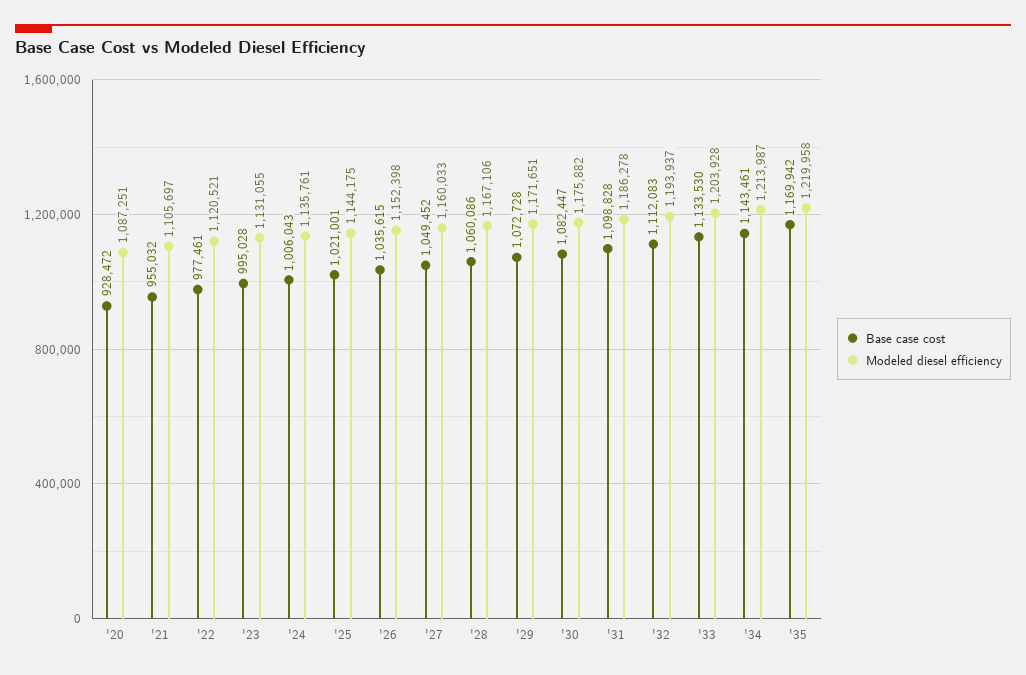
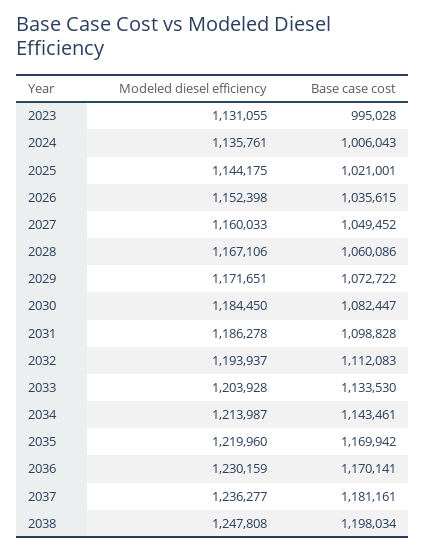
Base case cost, '20: 928472 -> none
Modeled diesel efficiency, '20: 1087251 -> none
Base case cost, '21: 955032 -> none
Modeled diesel efficiency, '21: 1105697 -> none
Base case cost, '22: 977461 -> none
Modeled diesel efficiency, '22: 1120521 -> none
Base case cost, '29: 1072728 -> 1072722
Modeled diesel efficiency, '30: 1175882 -> 1184450
Modeled diesel efficiency, '35: 1219958 -> 1219960
Modeled diesel efficiency, 2036: none -> 1230159
Base case cost, 2036: none -> 1170141
Modeled diesel efficiency, 2037: none -> 1236277
Base case cost, 2037: none -> 1181161
Modeled diesel efficiency, 2038: none -> 1247808
Base case cost, 2038: none -> 1198034

